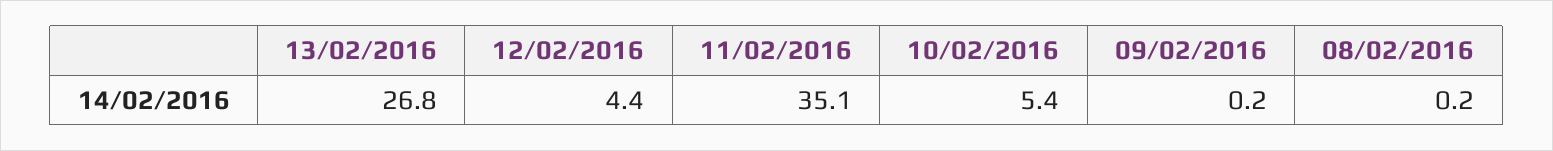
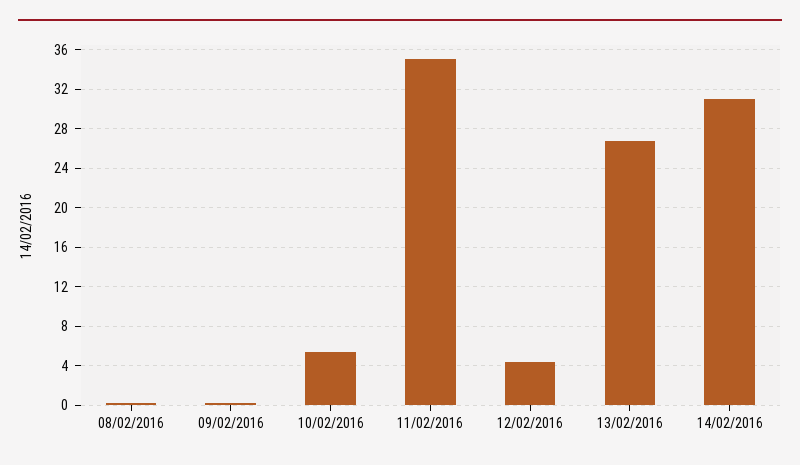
14/02/2016: none -> 31

